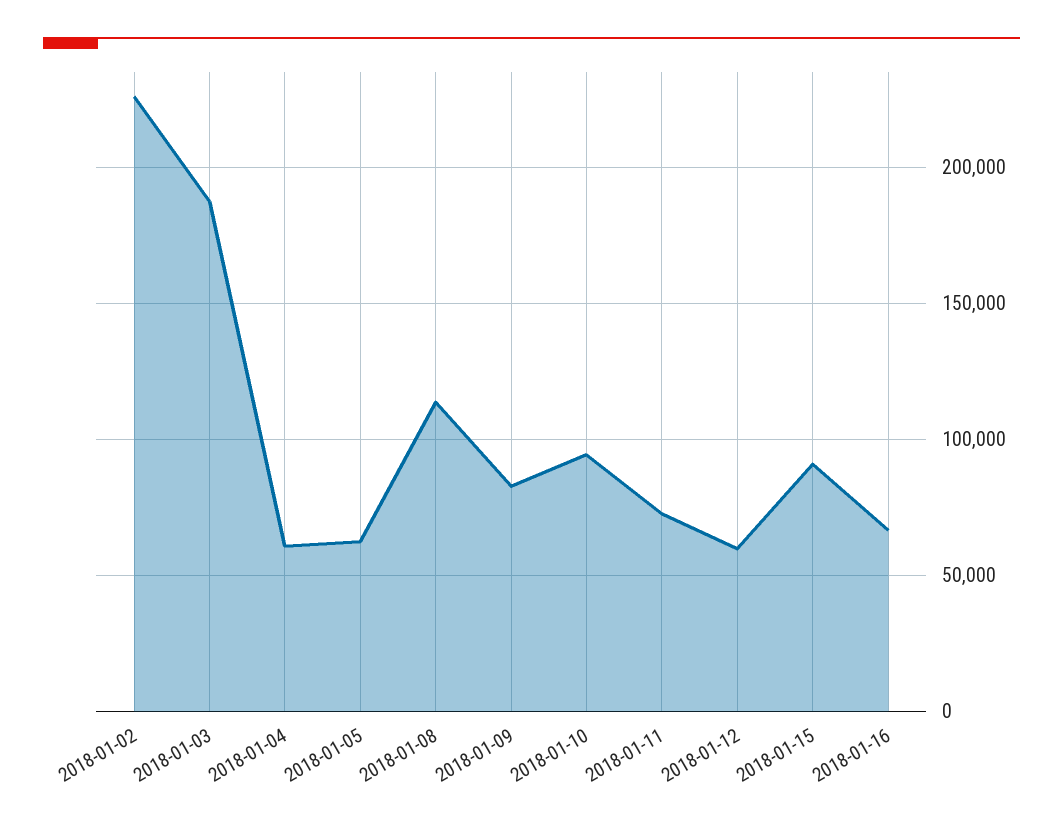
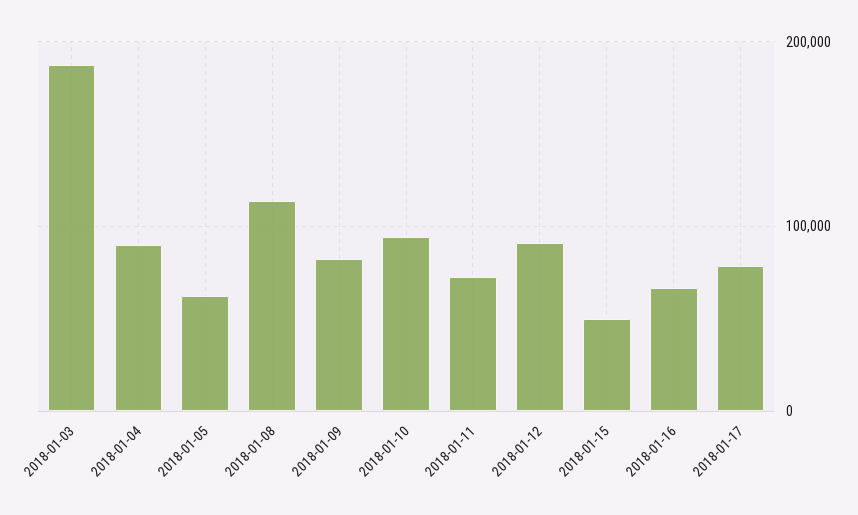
2018-01-02: 225000 -> none
2018-01-04: 60000 -> 90000
2018-01-12: 60000 -> 90000
2018-01-15: 90000 -> 50000
2018-01-17: none -> 80000

